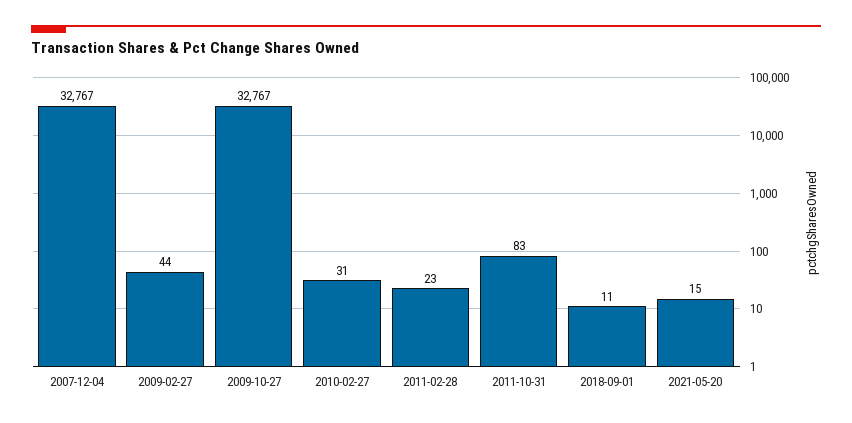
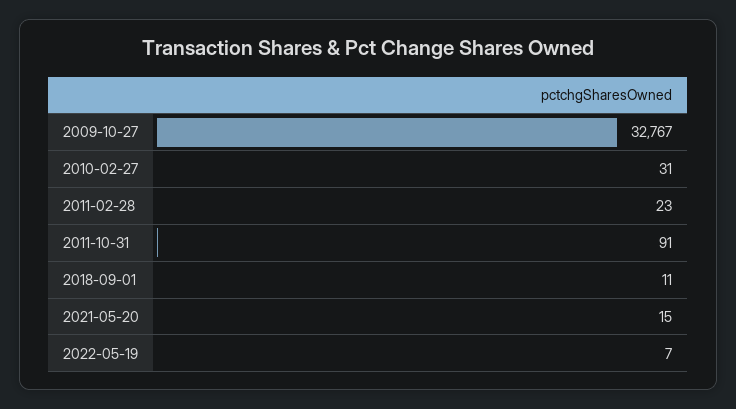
2007-12-04: 32767 -> none
2009-02-27: 44 -> none
2011-10-31: 83 -> 91
2022-05-19: none -> 7

